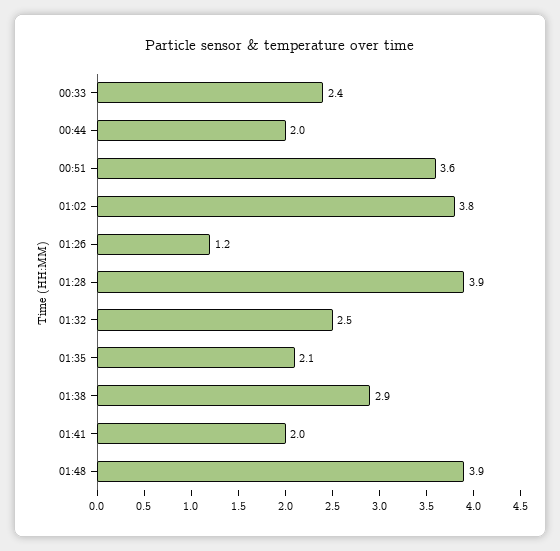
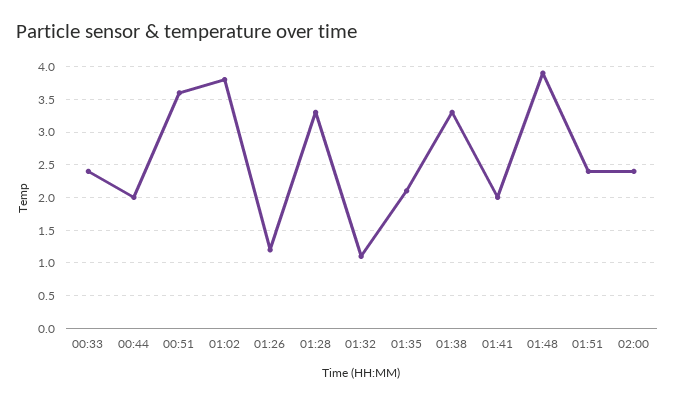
01:28: 3.9 -> 3.3
01:32: 2.5 -> 1.1
01:38: 2.9 -> 3.3
01:51: none -> 2.4
02:00: none -> 2.4

